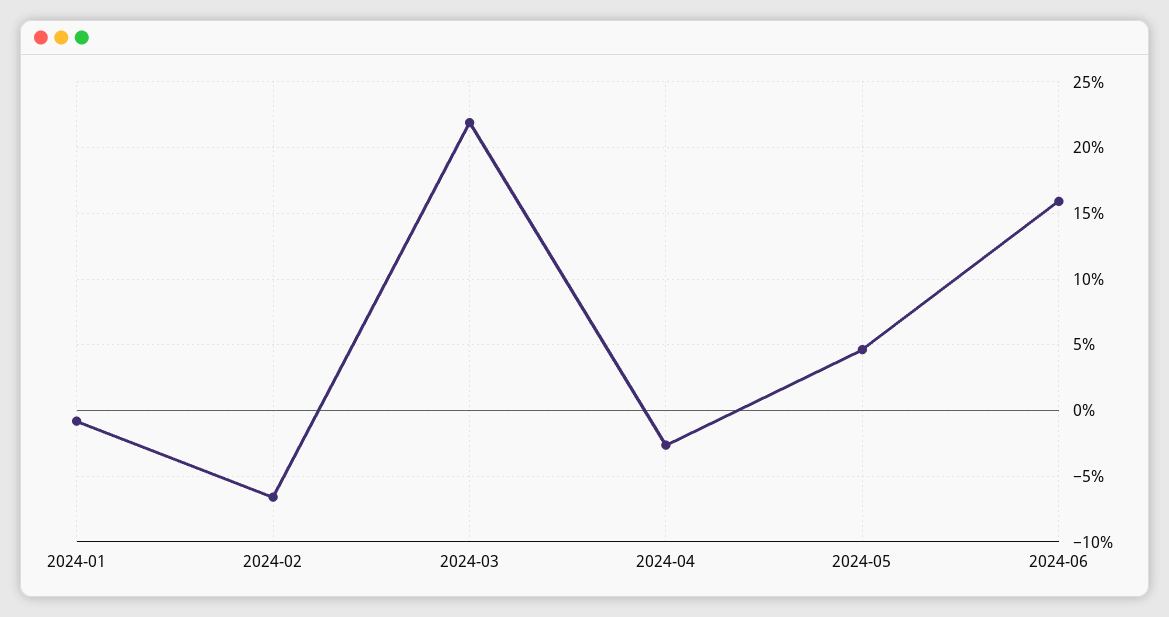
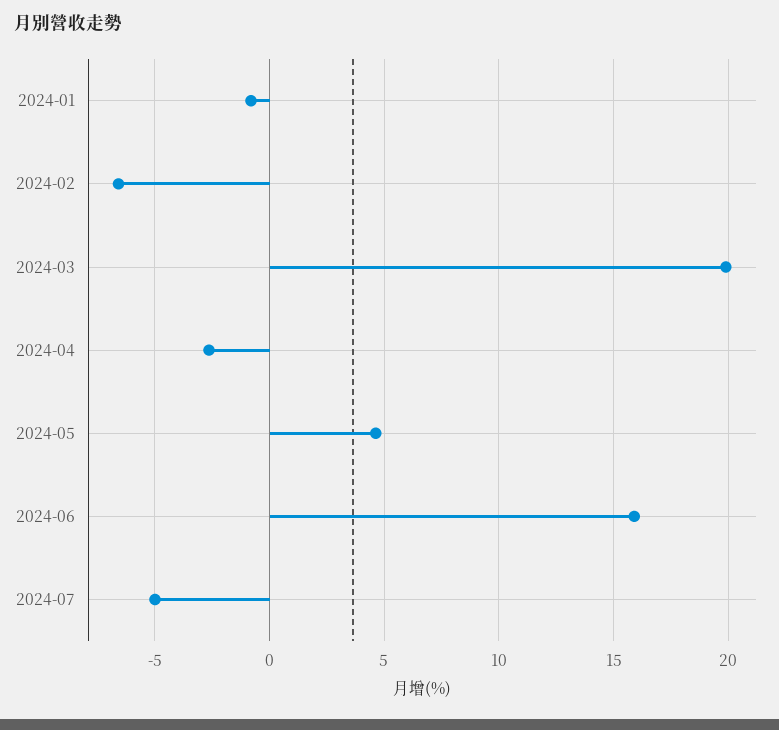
2024-03: 22 -> 20
2024-07: none -> -5

